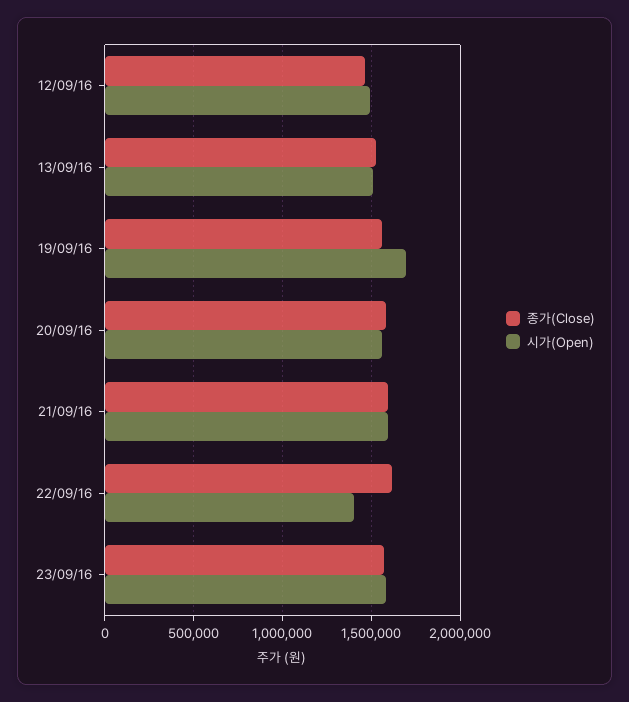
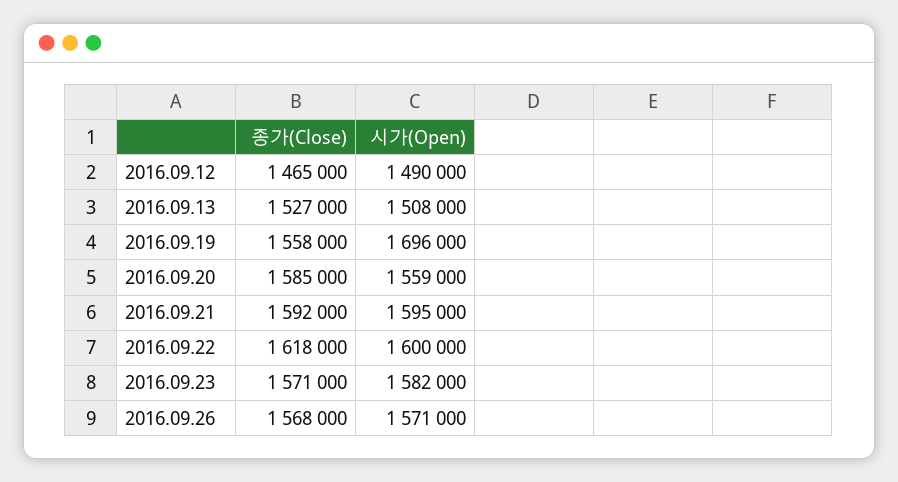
시가(Open), 22/09/16: 1400000 -> 1600000
종가(Close), 2016.09.26: none -> 1568000
시가(Open), 2016.09.26: none -> 1571000

